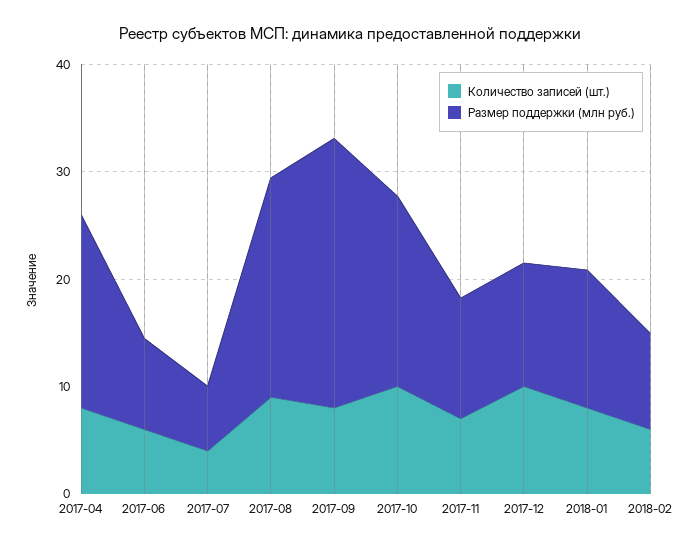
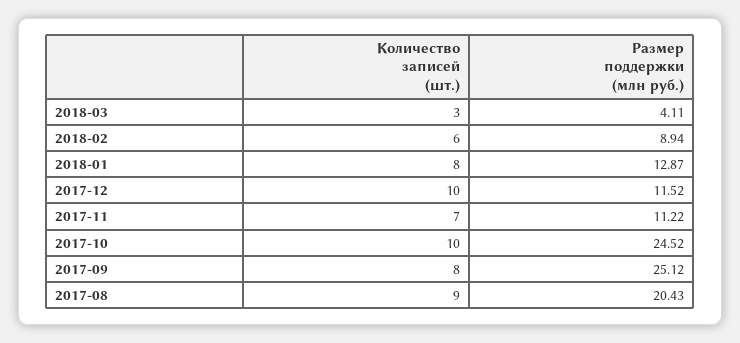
Количество записей (шт.), 2017-04: 8 -> none
Размер поддержки (млн руб.), 2017-04: 18 -> none
Количество записей (шт.), 2017-06: 6 -> none
Размер поддержки (млн руб.), 2017-06: 8 -> none
Количество записей (шт.), 2017-07: 4 -> none
Размер поддержки (млн руб.), 2017-07: 6 -> none
Размер поддержки (млн руб.), 2017-10: 18 -> 24.52
Количество записей (шт.), 2018-03: none -> 3
Размер поддержки (млн руб.), 2018-03: none -> 4.11

